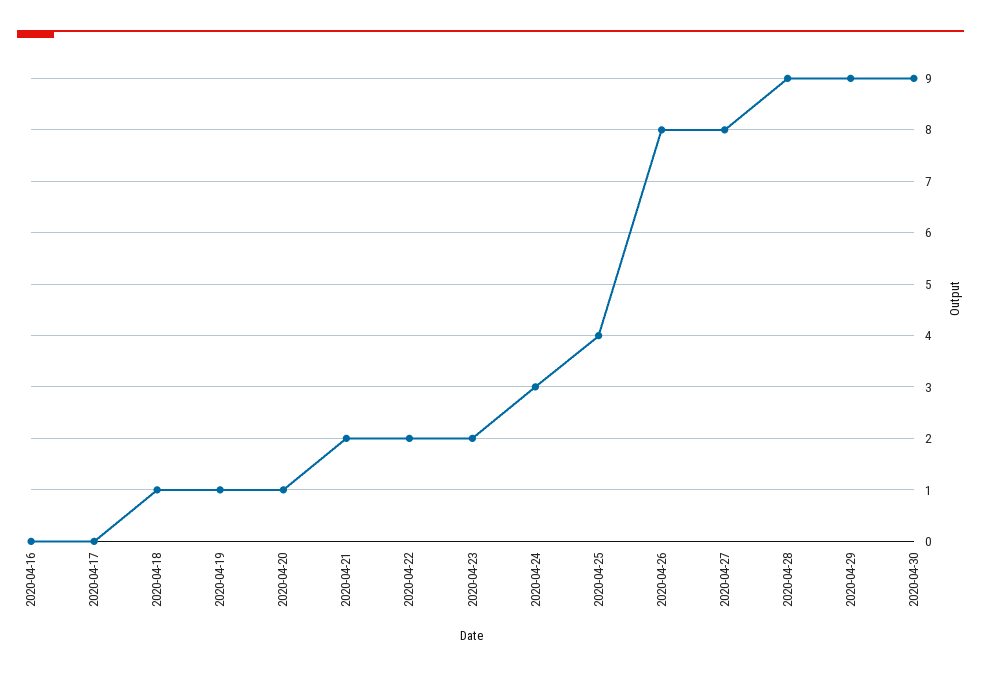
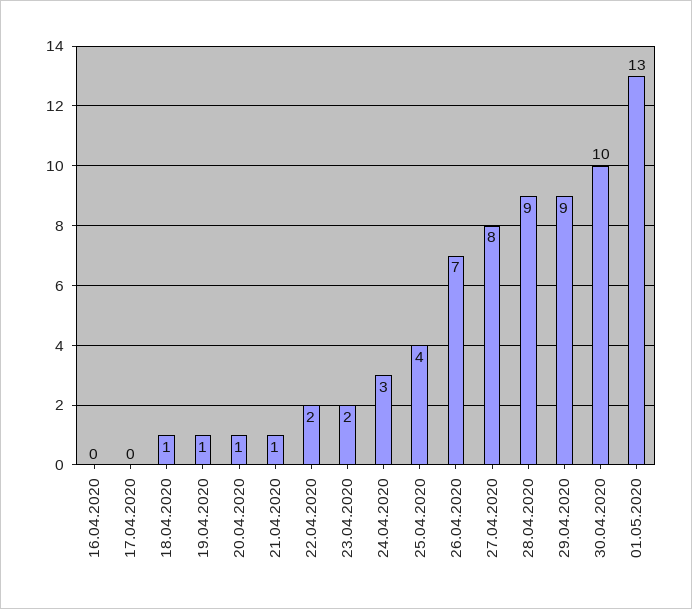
2020-04-21: 2 -> 1
2020-04-26: 8 -> 7
2020-04-30: 9 -> 10
01.05.2020: none -> 13

